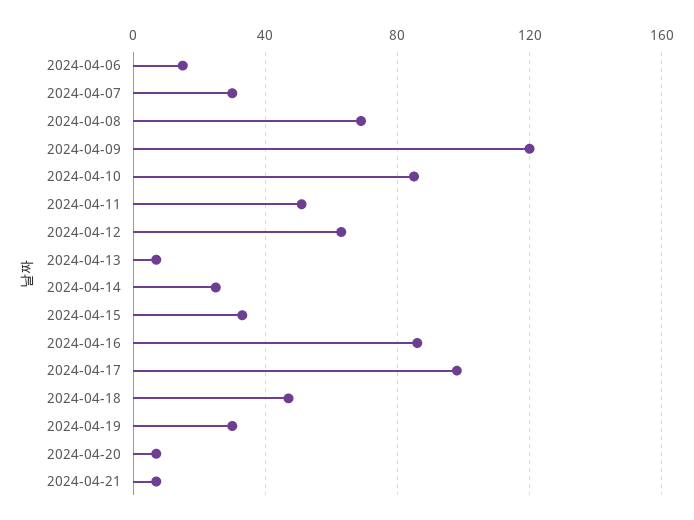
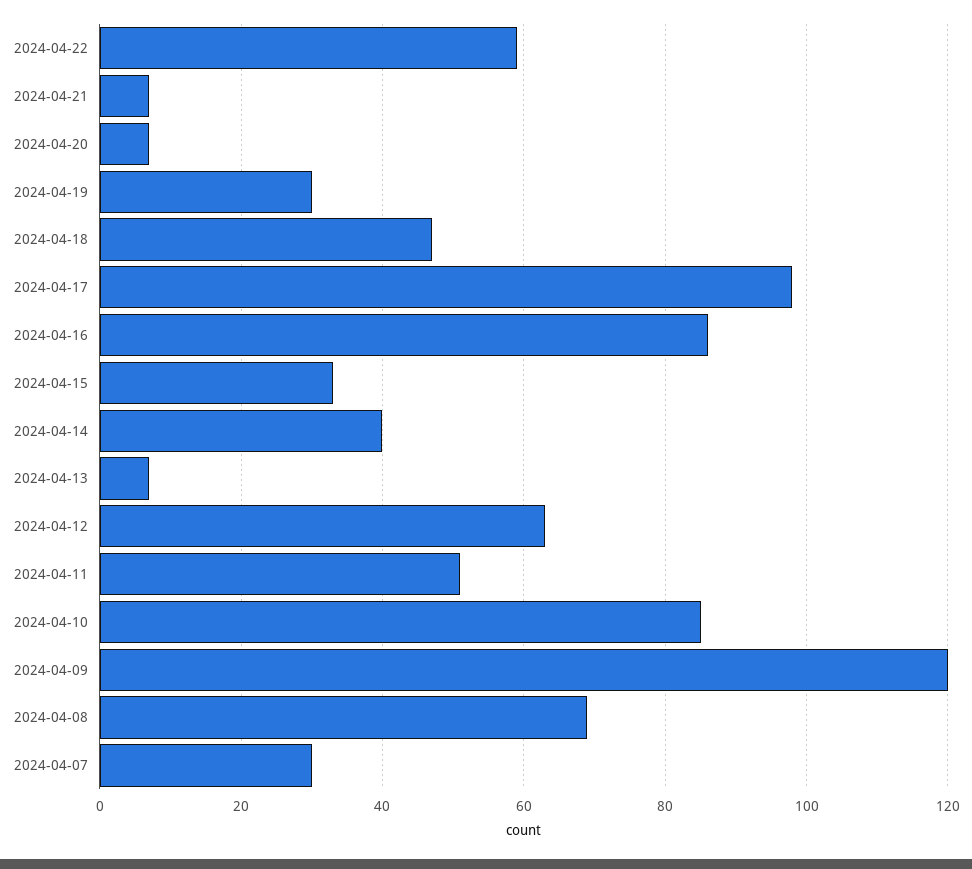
2024-04-06: 15 -> none
2024-04-14: 25 -> 40
2024-04-22: none -> 60

